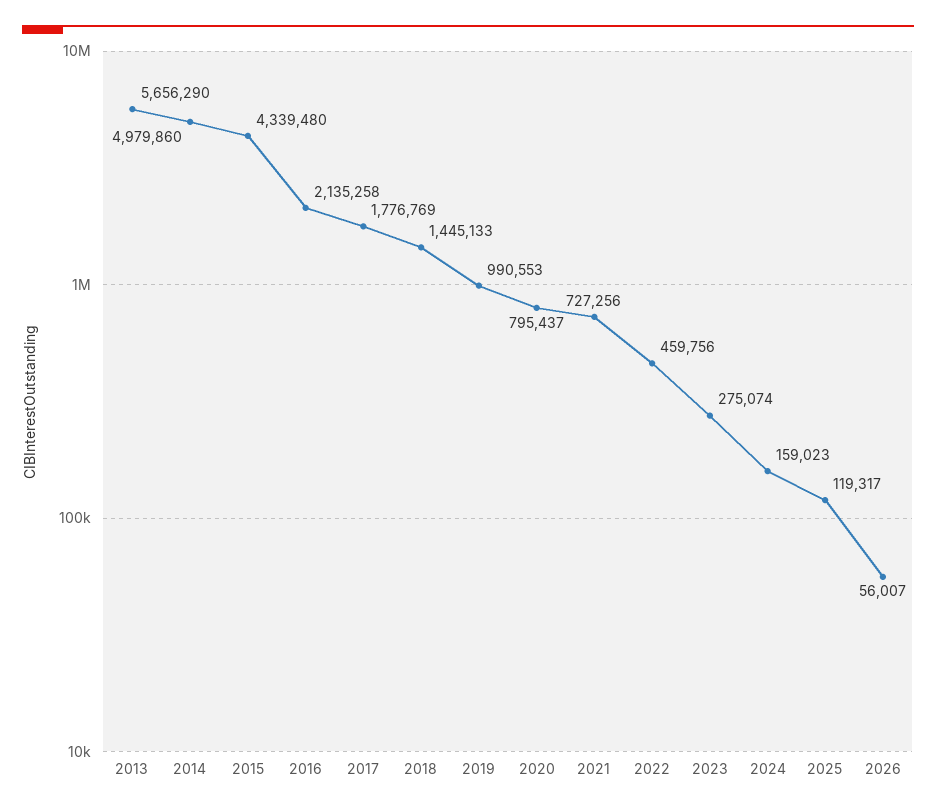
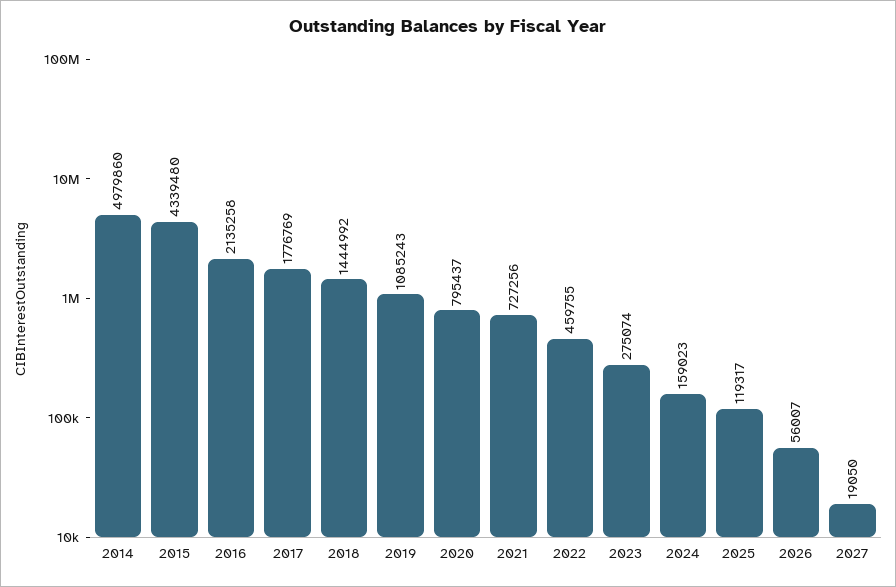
2013: 5656290 -> none
2018: 1445133 -> 1444992
2019: 990553 -> 1085243
2022: 459756 -> 459755
2027: none -> 19050

